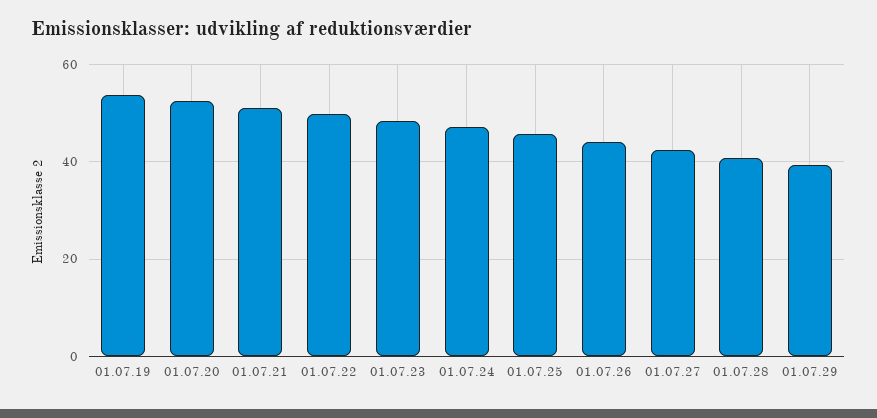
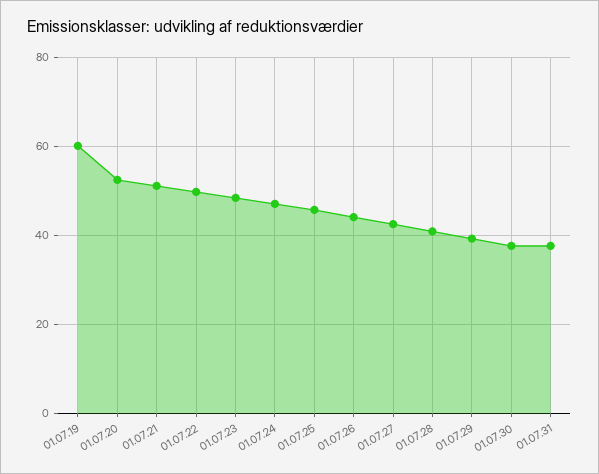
01.07.19: 54 -> 60
01.07.30: none -> 38
01.07.31: none -> 38

